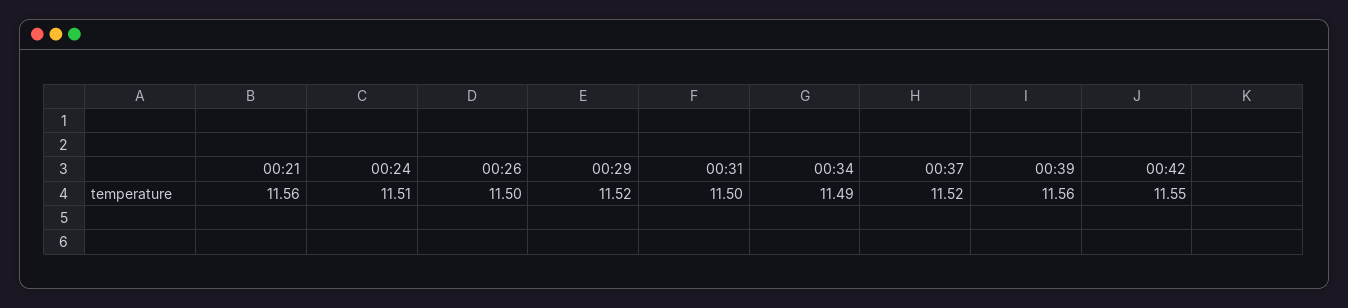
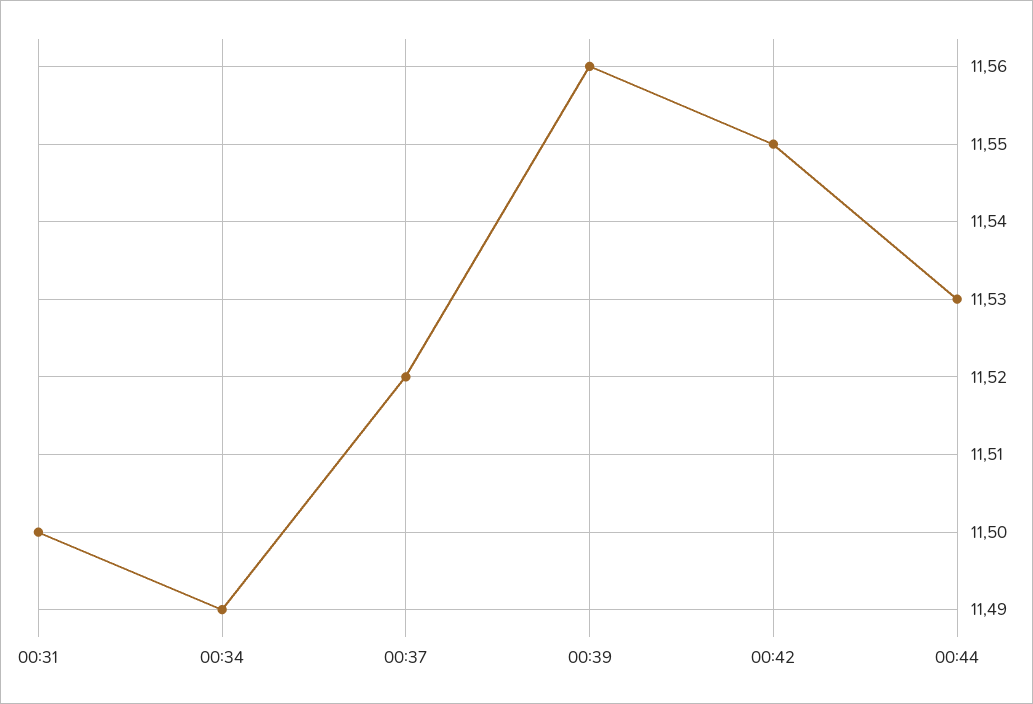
00:21: 11.56 -> none
00:24: 11.51 -> none
00:26: 11.5 -> none
00:29: 11.52 -> none
00:44: none -> 11.53

